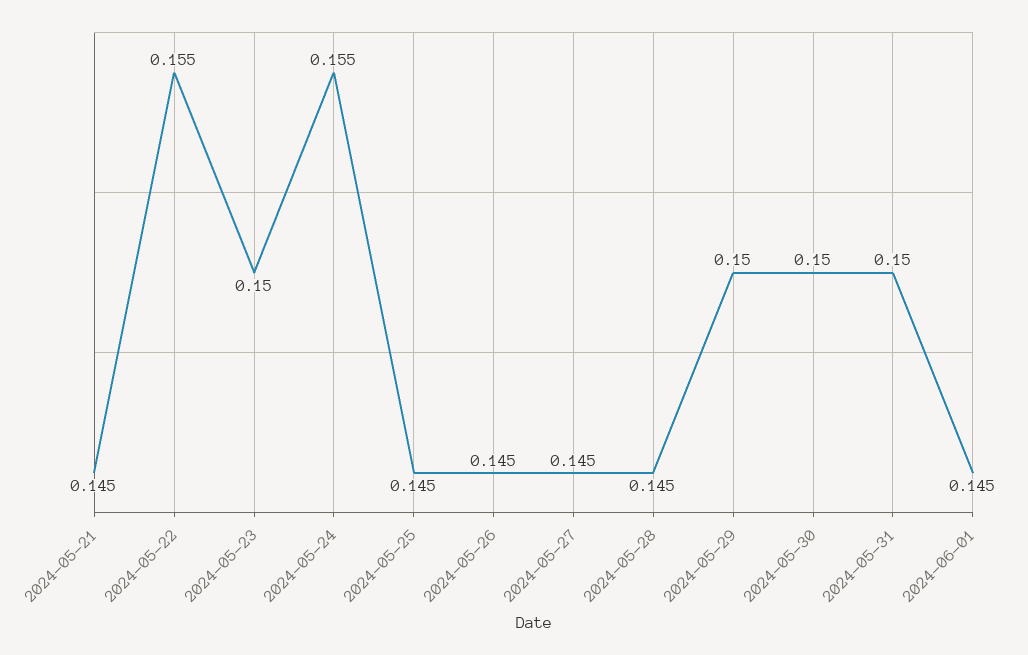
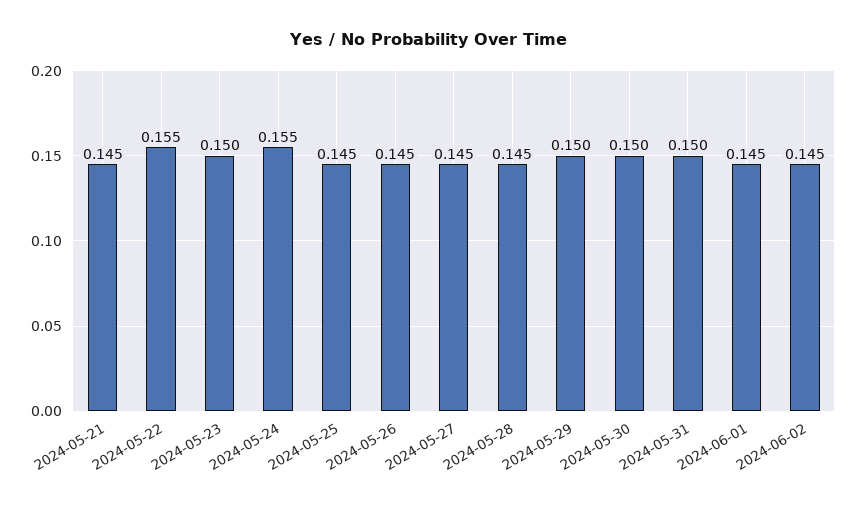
2024-06-02: none -> 0.145

